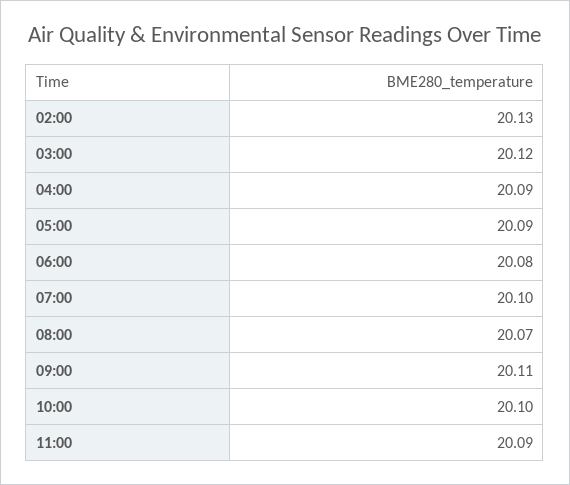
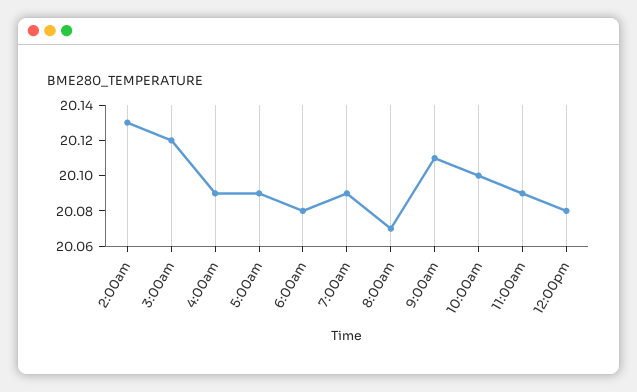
07:00: 20.1 -> 20.09
12:00pm: none -> 20.08

